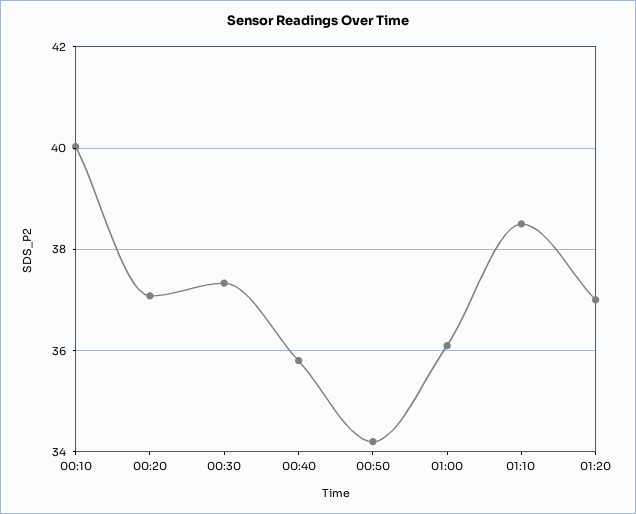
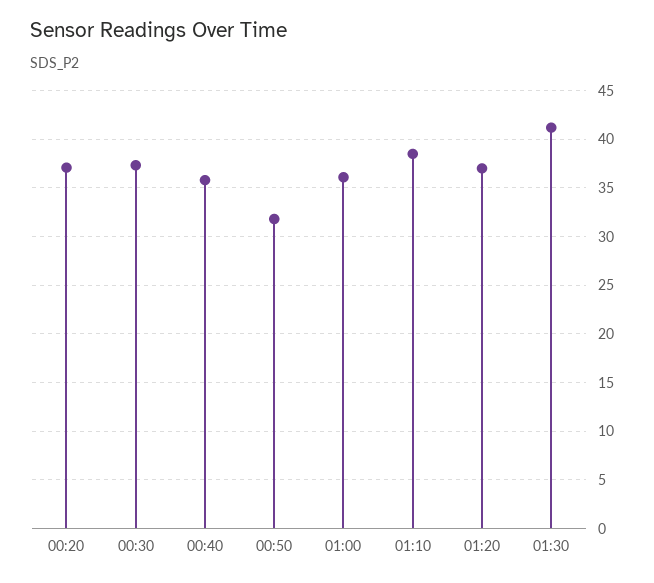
00:10: 40 -> none
00:50: 34.2 -> 32
01:30: none -> 41

